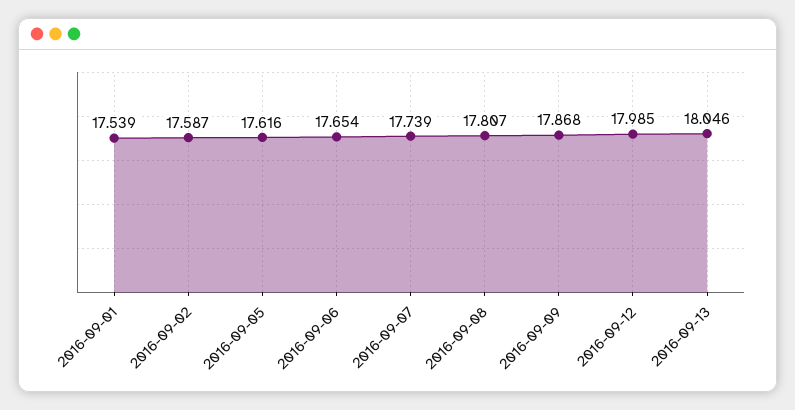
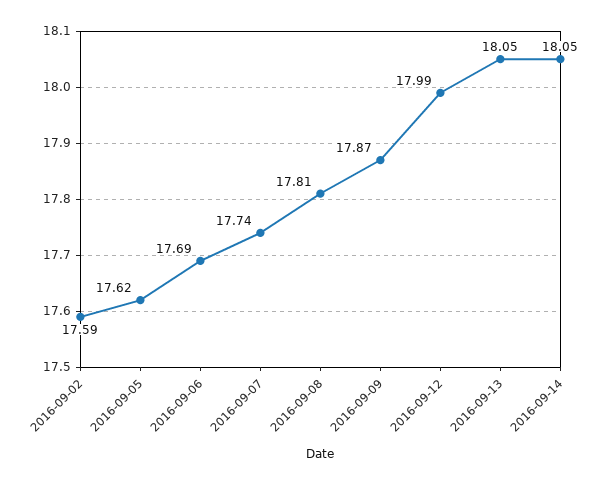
2016-09-01: 17.539 -> none
2016-09-06: 17.654 -> 17.69
2016-09-14: none -> 18.05

